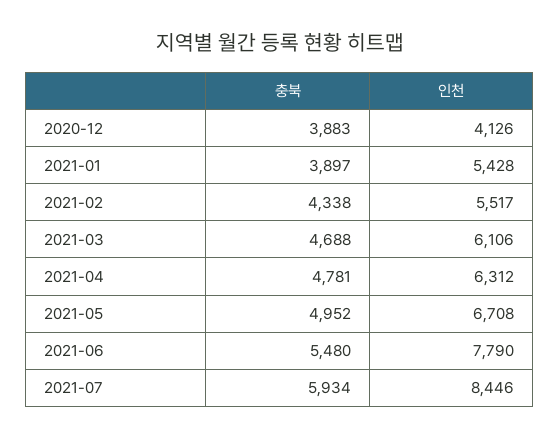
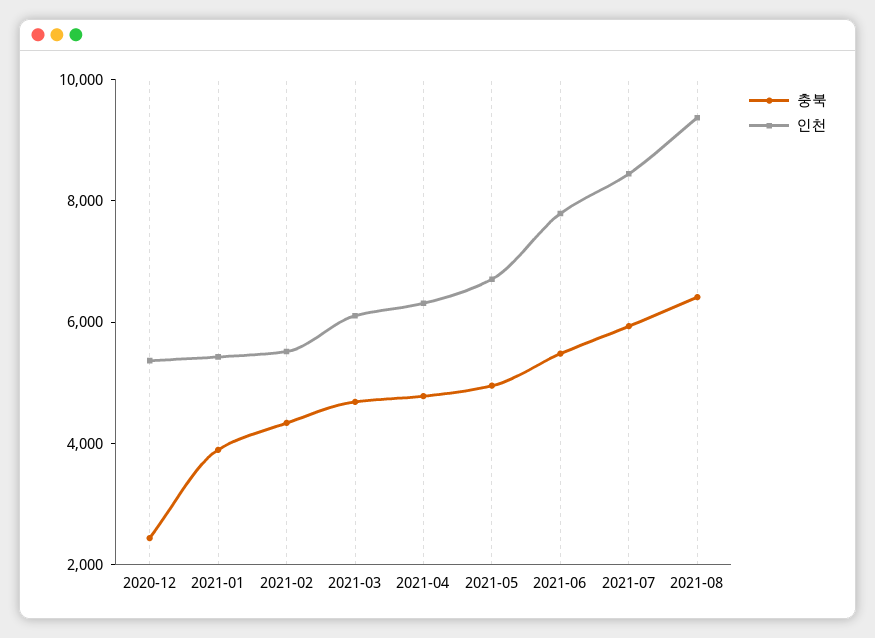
충북, 2020-12: 3883 -> 2500
인천, 2020-12: 4126 -> 5500
충북, 2021-08: none -> 6500
인천, 2021-08: none -> 9500

